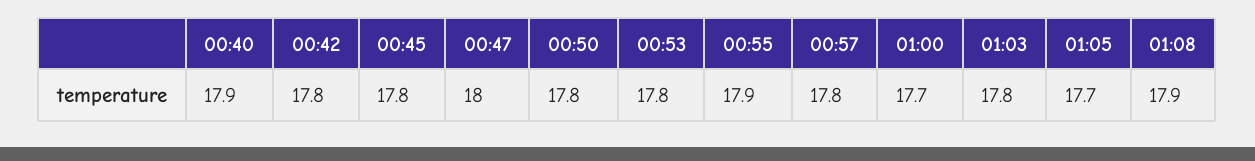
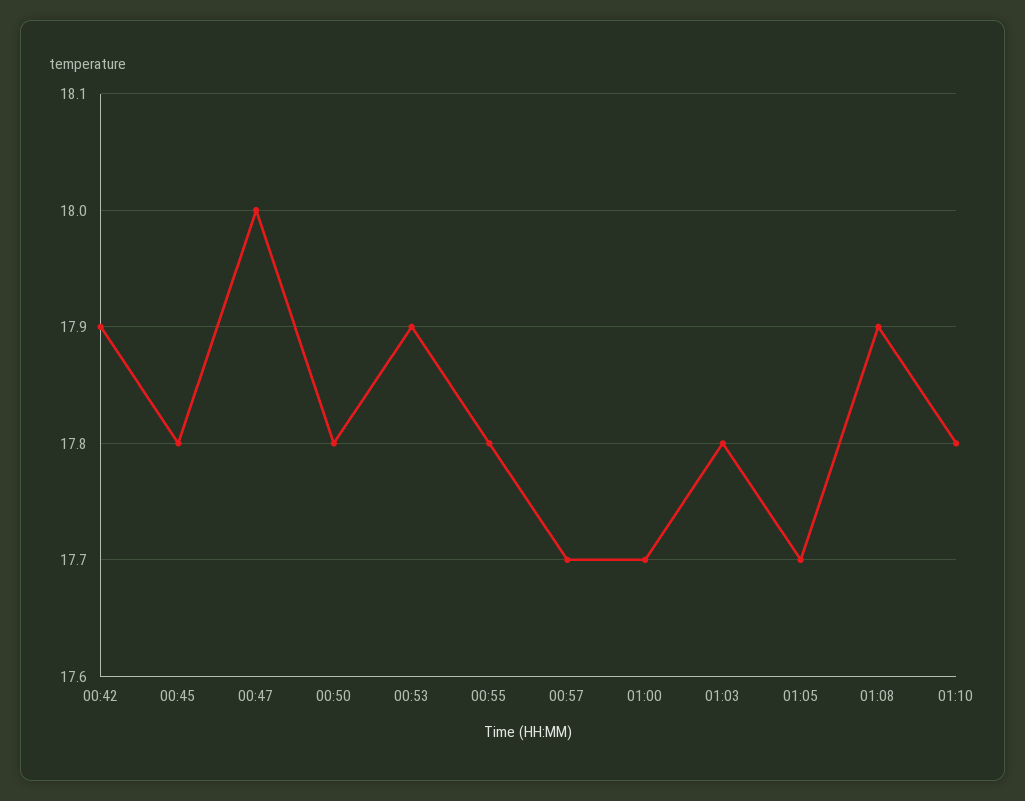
00:40: 17.9 -> none
00:42: 17.8 -> 17.9
00:53: 17.8 -> 17.9
00:55: 17.9 -> 17.8
00:57: 17.8 -> 17.7
01:10: none -> 17.8

